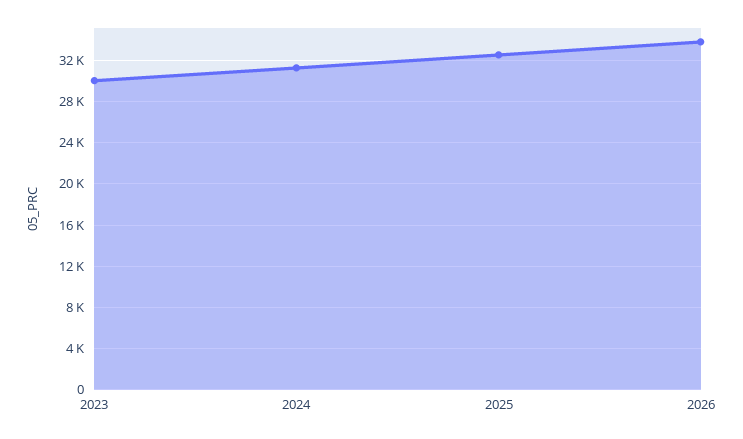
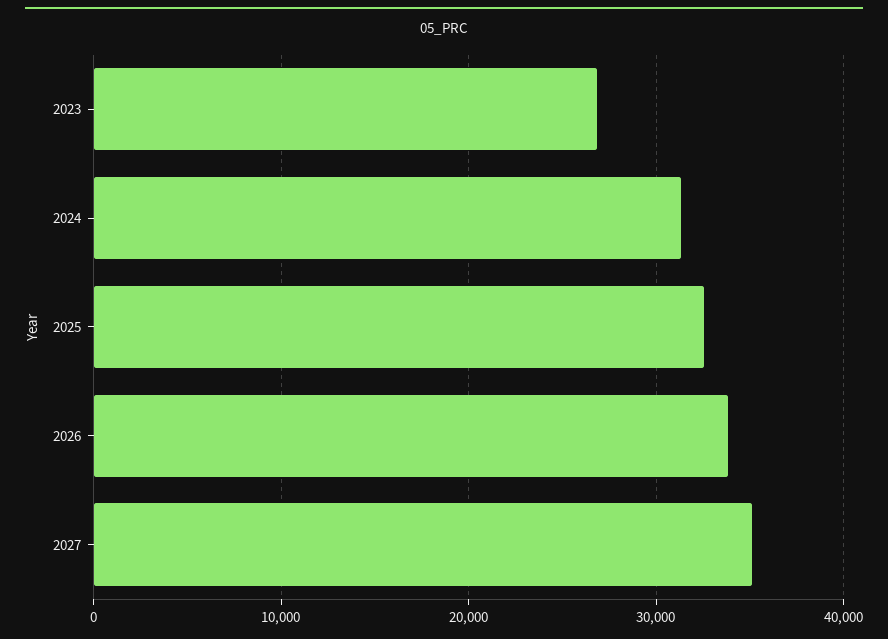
2023: 30000 -> 27000
2027: none -> 35000

